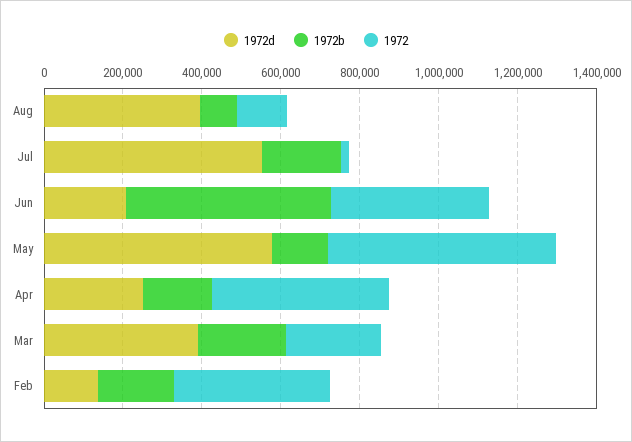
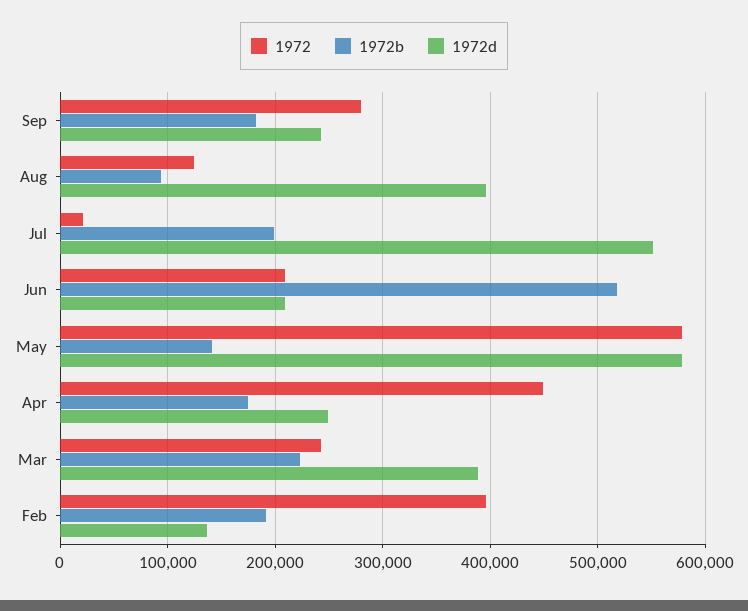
1972, Jun: 400000 -> 210000
1972, Sep: none -> 280000
1972b, Sep: none -> 180000
1972d, Sep: none -> 240000

